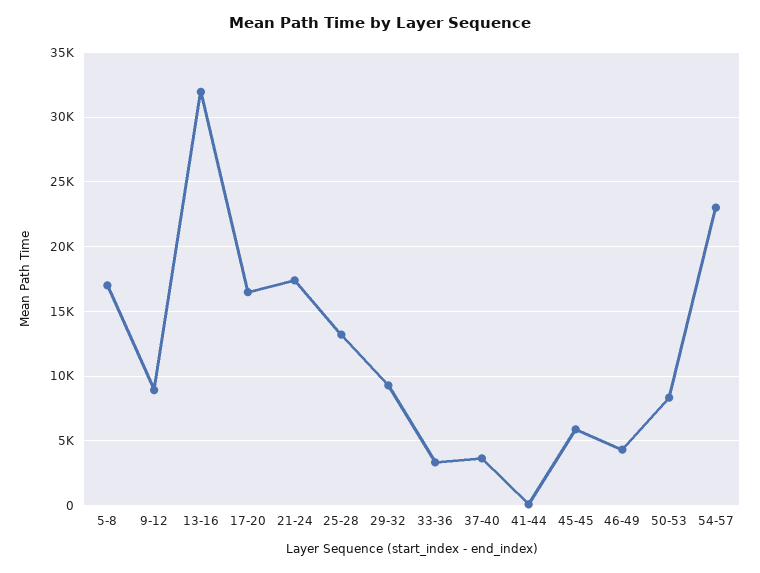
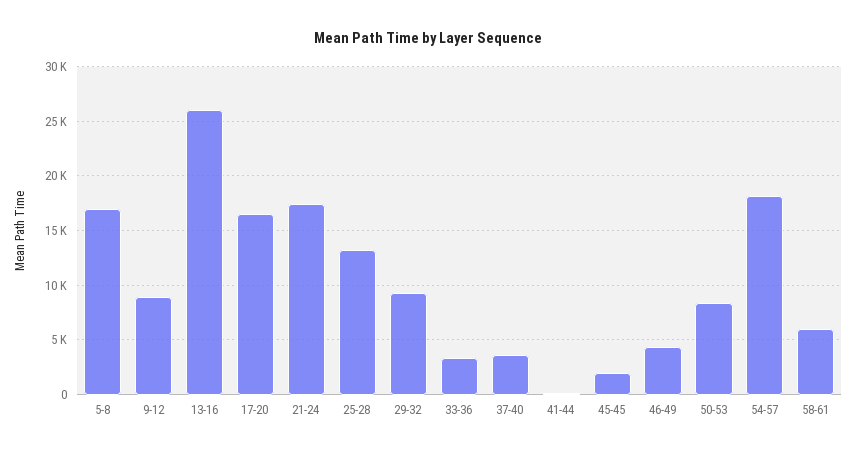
13-16: 32000 -> 26000
45-45: 6000 -> 2000
54-57: 23000 -> 18000
58-61: none -> 6000

